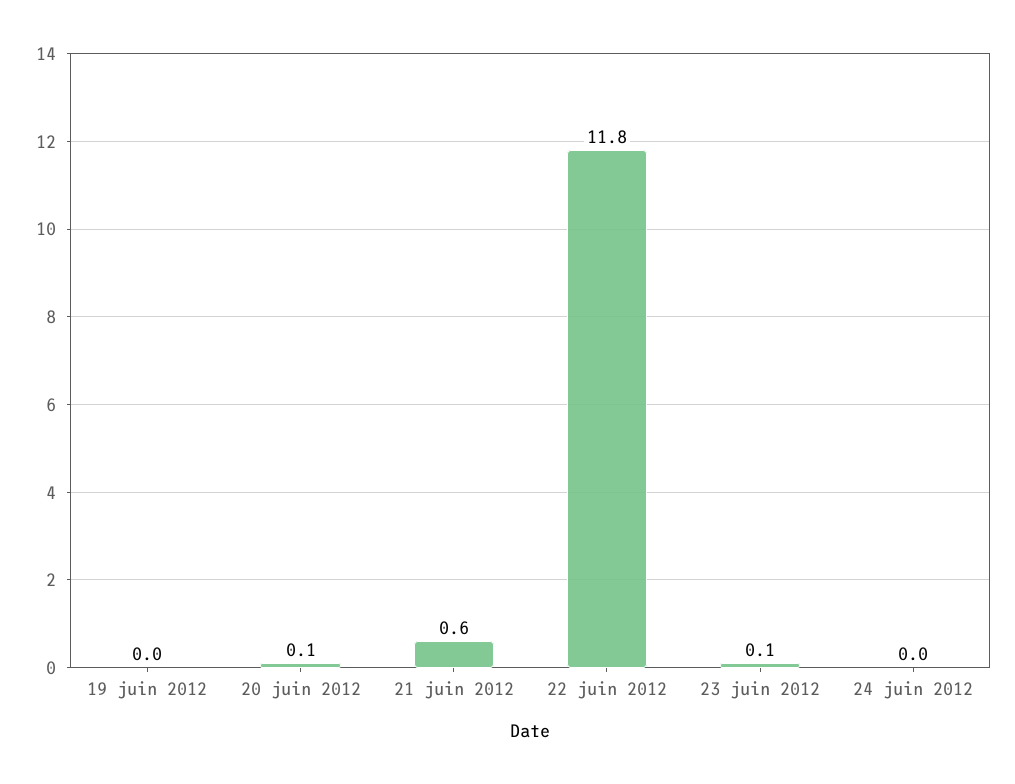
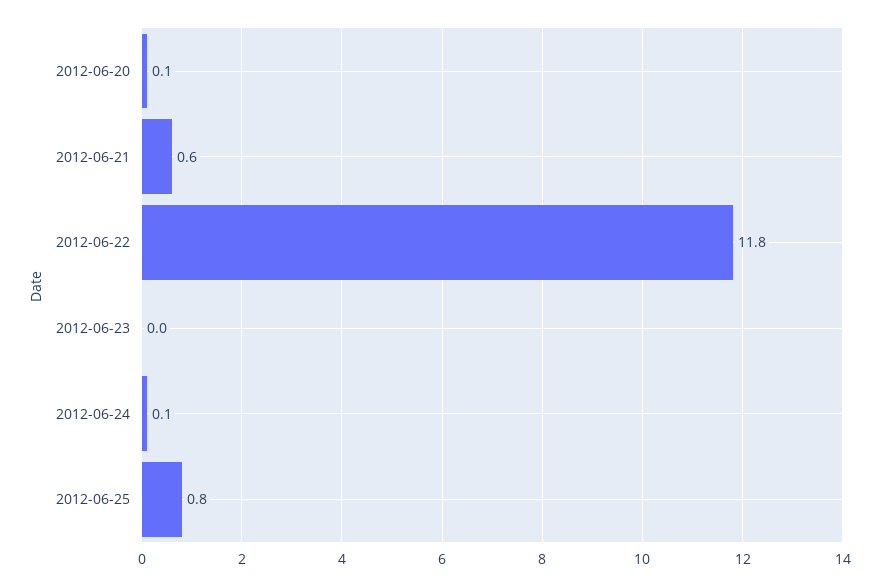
19 juin 2012: 0 -> none
23 juin 2012: 0.1 -> 0
24 juin 2012: 0 -> 0.1
2012-06-25: none -> 0.8

